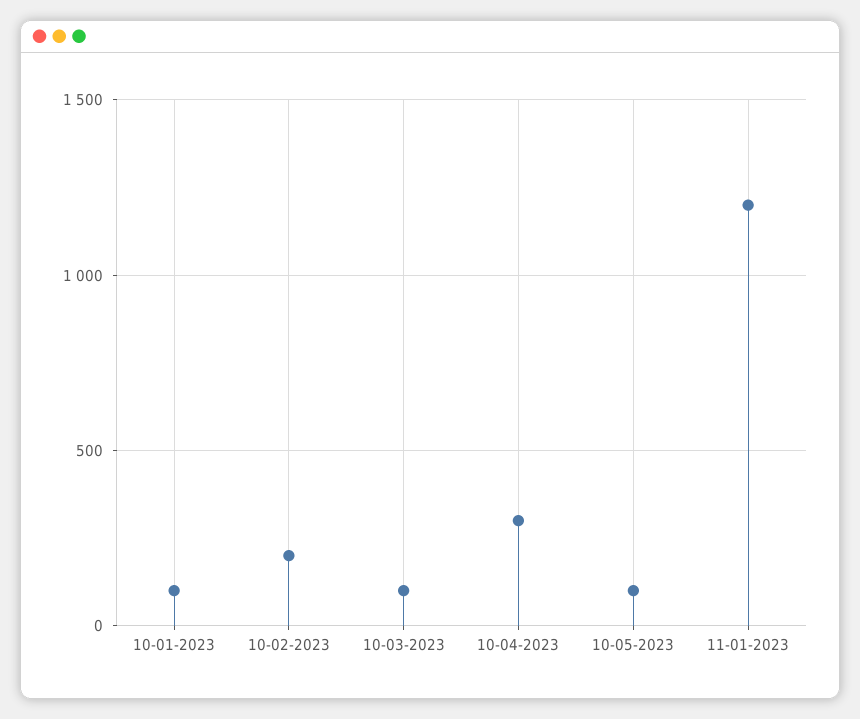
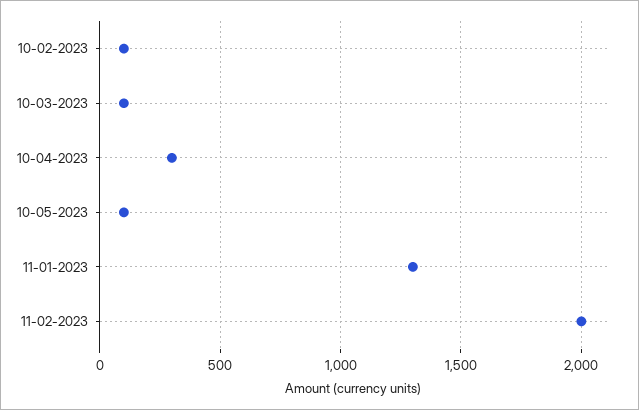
10-01-2023: 100 -> none
10-02-2023: 200 -> 100
11-01-2023: 1200 -> 1300
11-02-2023: none -> 2000

